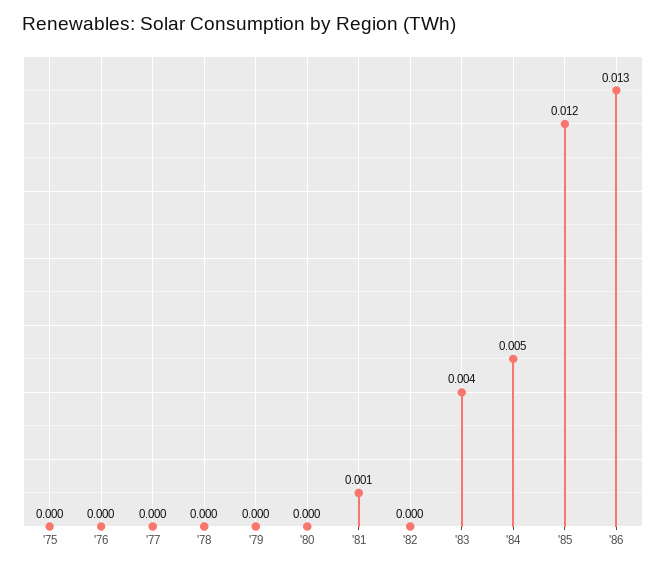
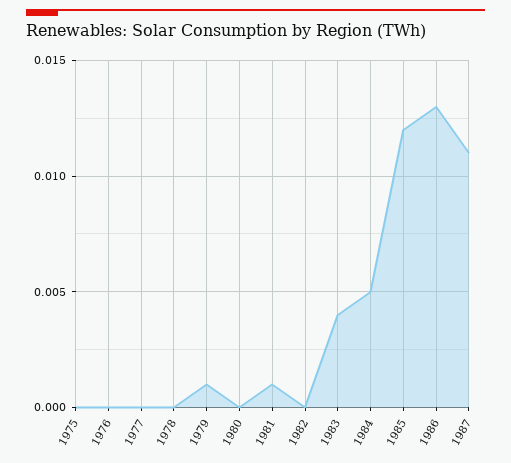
'79: 0 -> 0.001
1987: none -> 0.011

